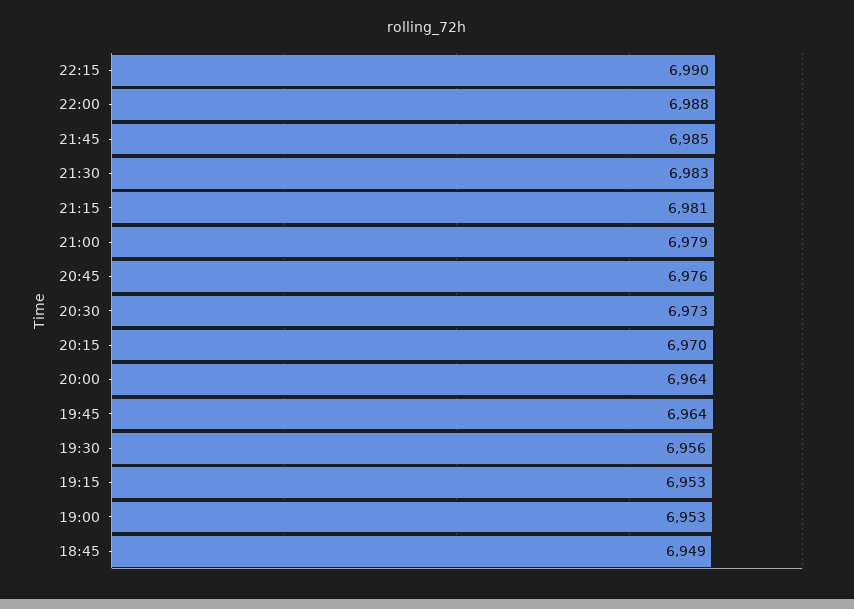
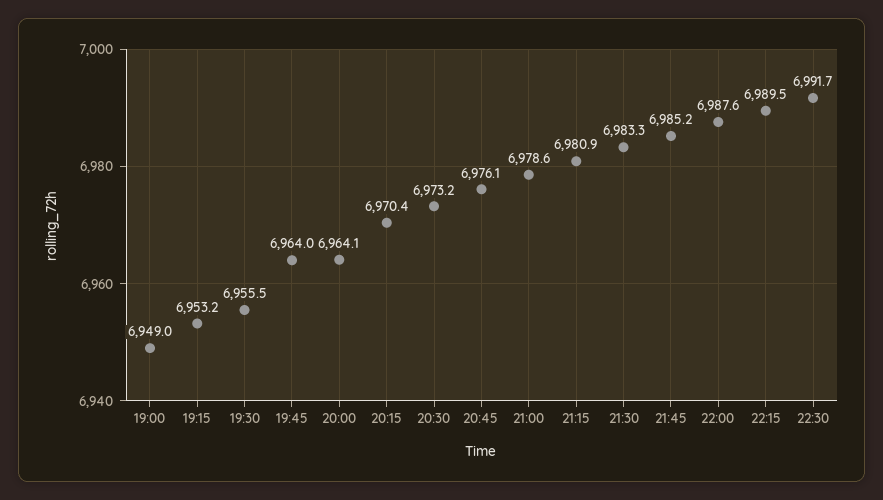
19:00: 6953 -> 6949
18:45: 6949 -> none
22:30: none -> 6991.7

